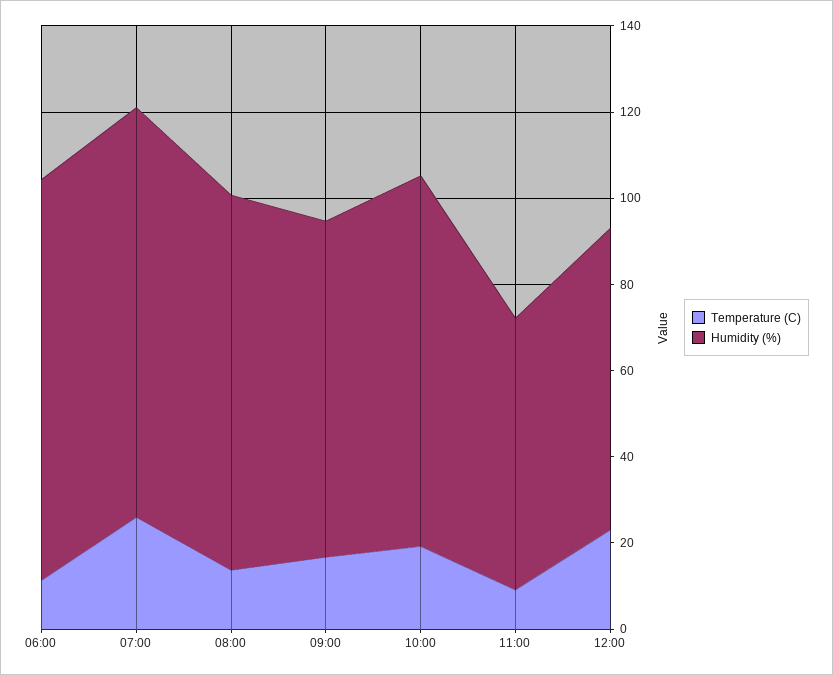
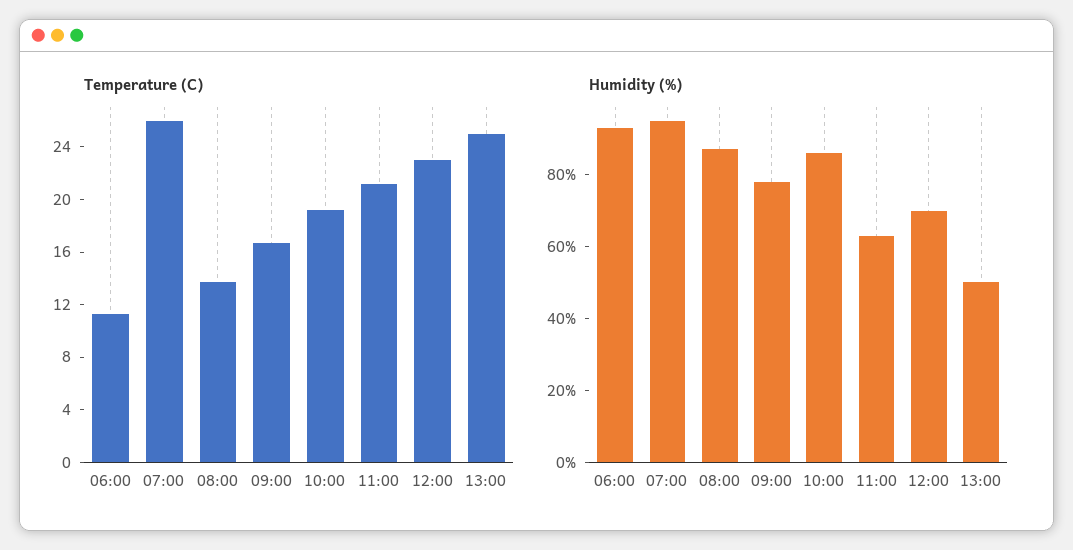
Temperature (C), 11:00: 10 -> 21
Temperature (C), 13:00: none -> 25
Humidity (%), 13:00: none -> 50

